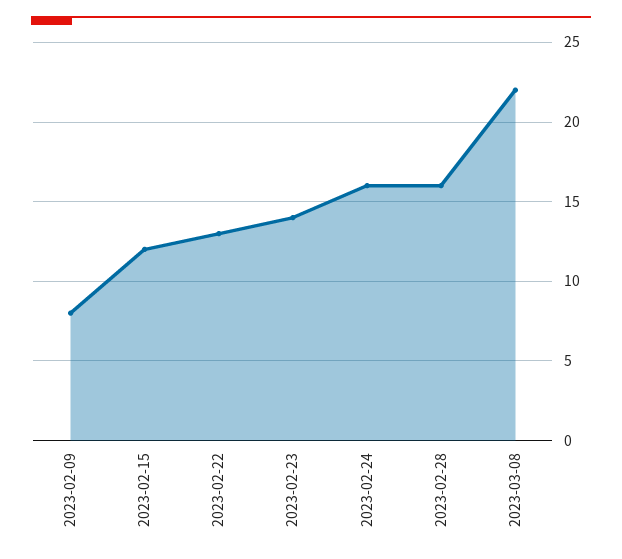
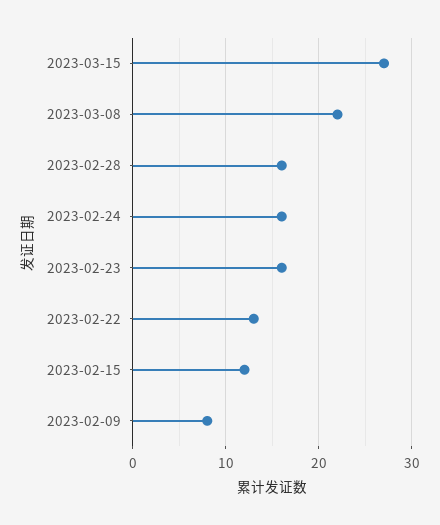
2023-02-23: 14 -> 16
2023-03-15: none -> 27

